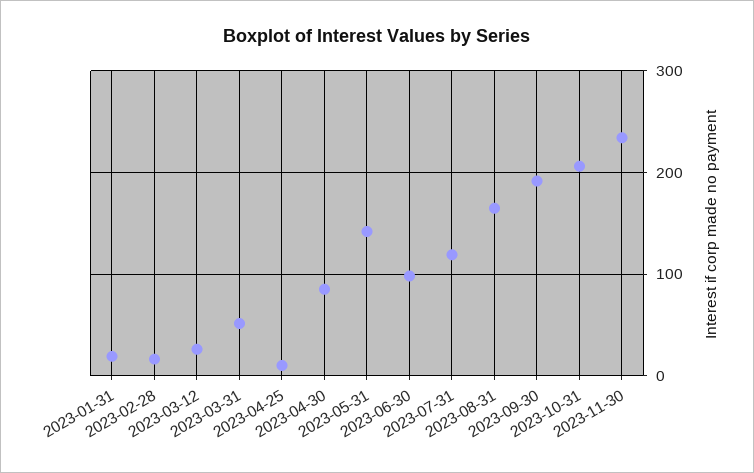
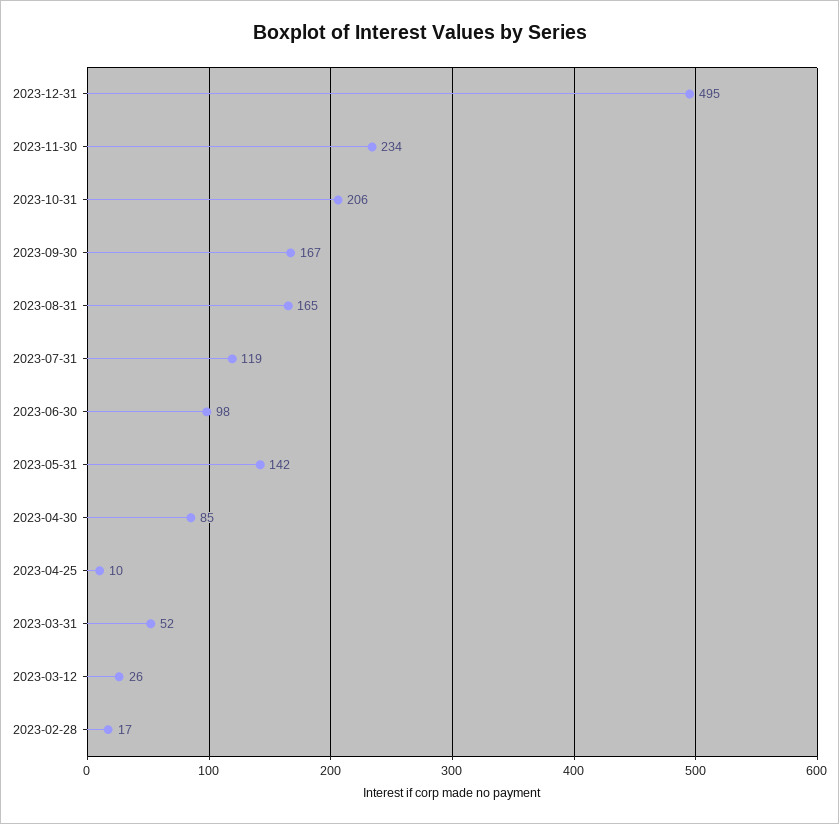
2023-01-31: 20 -> none
2023-09-30: 190 -> 167
2023-12-31: none -> 495

